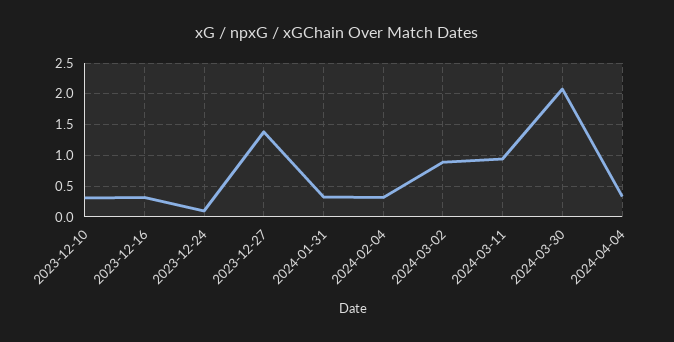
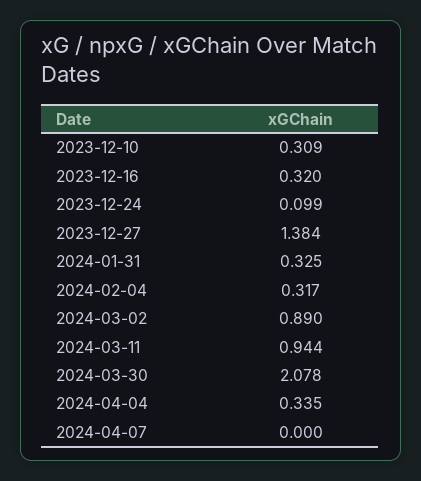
2024-04-07: none -> 0

